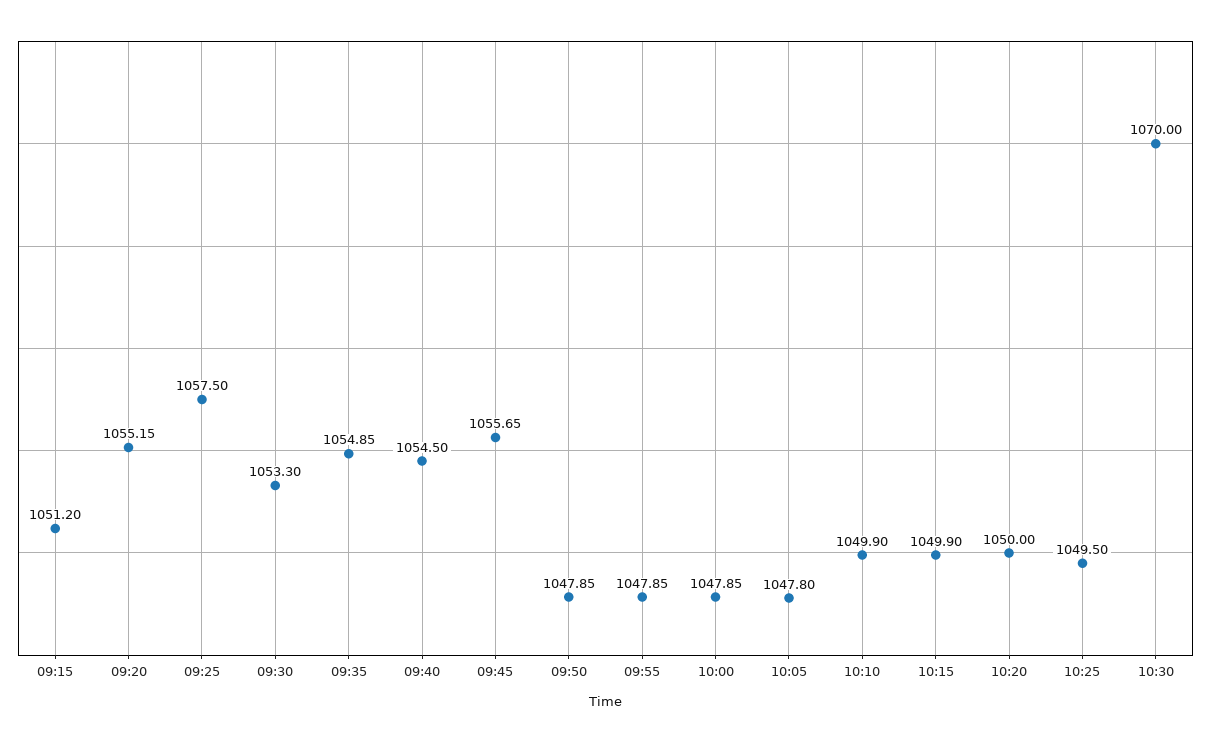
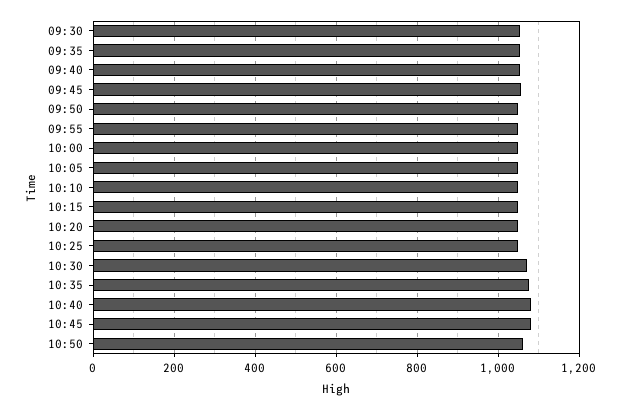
09:15: 1051.2 -> none
09:20: 1055.15 -> none
09:25: 1057.5 -> none
10:35: none -> 1080
10:40: none -> 1080
10:45: none -> 1080
10:50: none -> 1060

